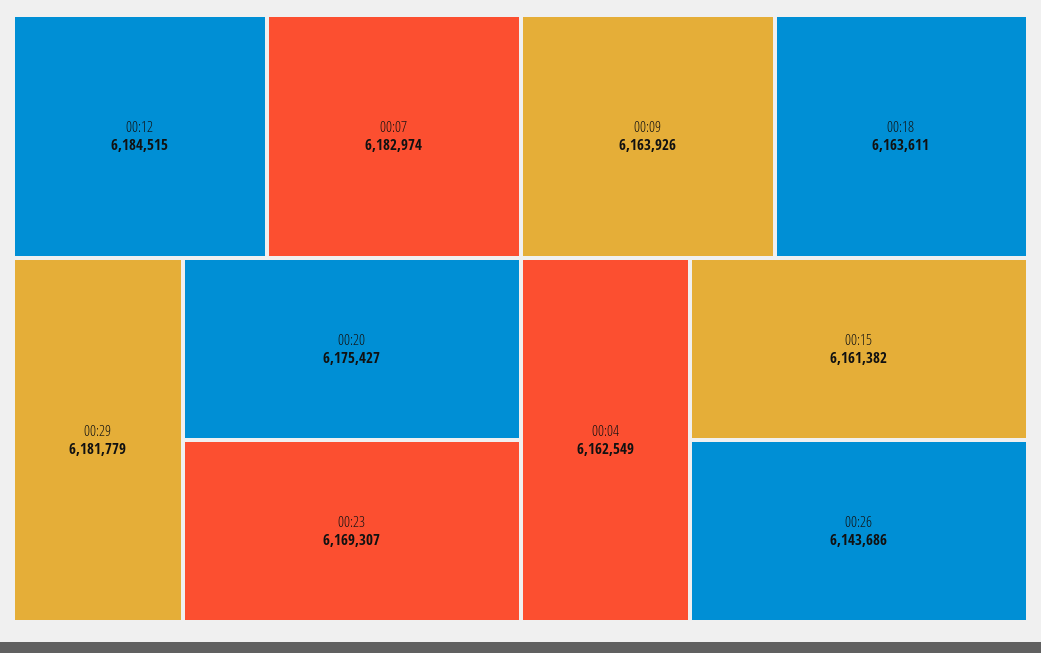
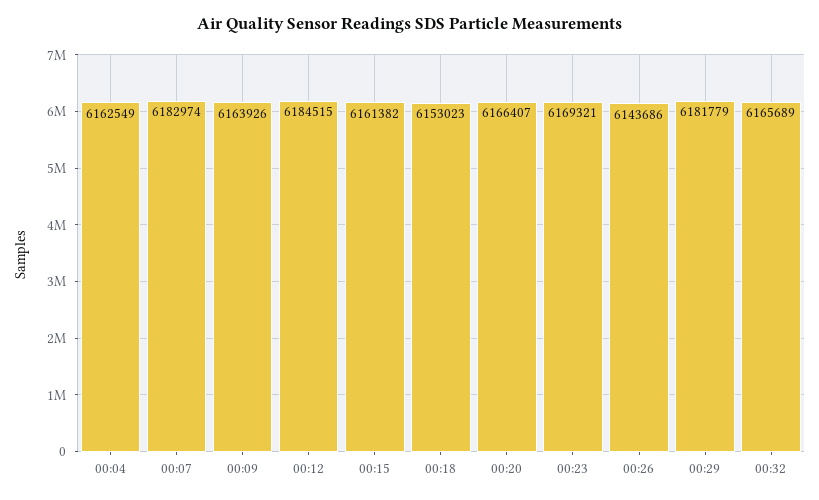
00:20: 6175427 -> 6166407
00:23: 6169307 -> 6169321
00:18: 6163611 -> 6153023
00:32: none -> 6165689

